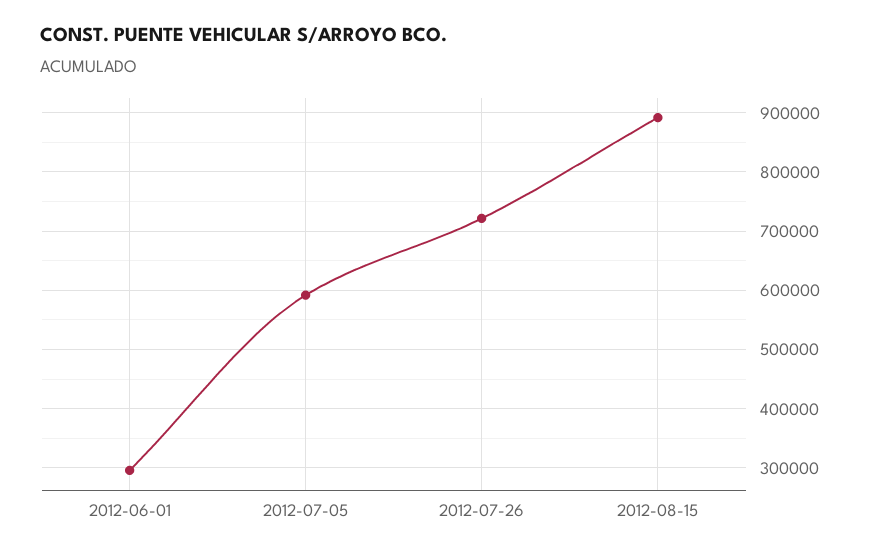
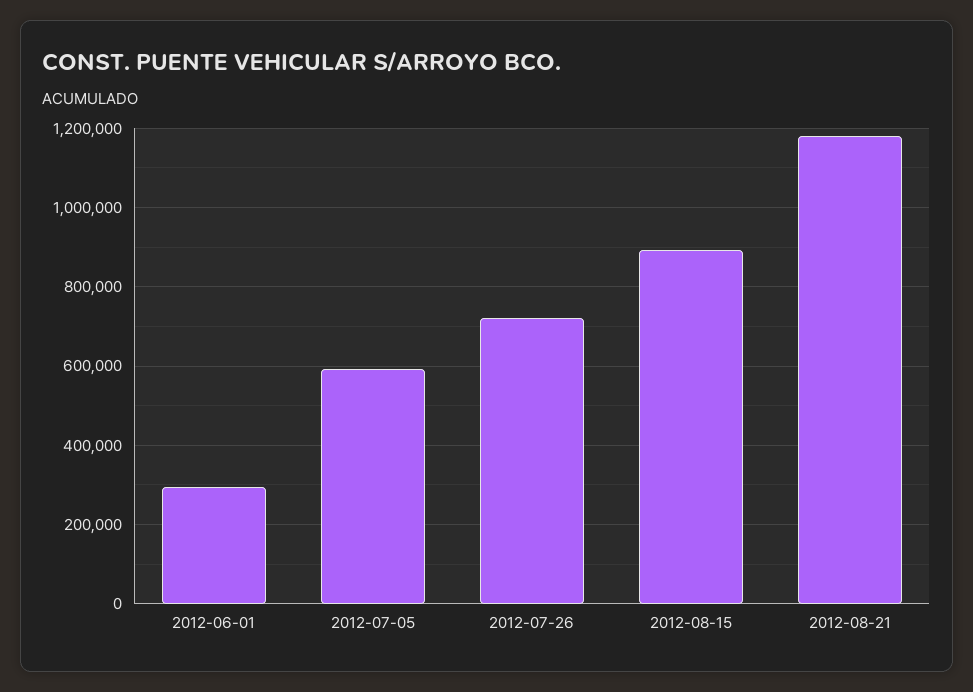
2012-08-21: none -> 1180000

